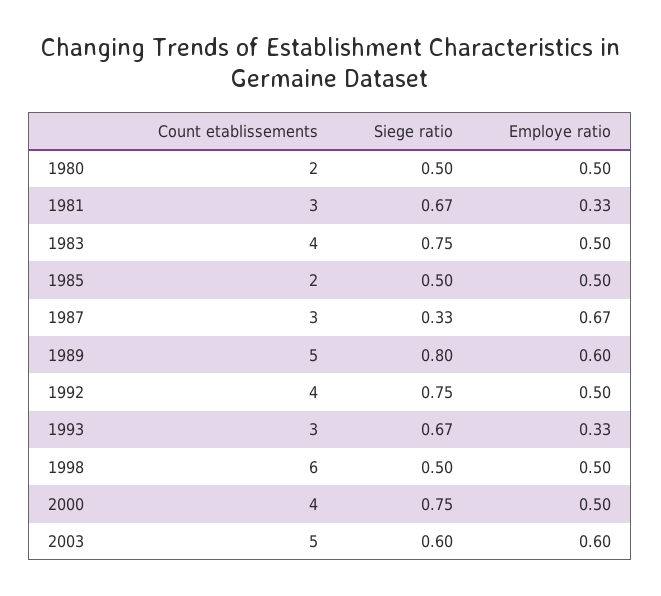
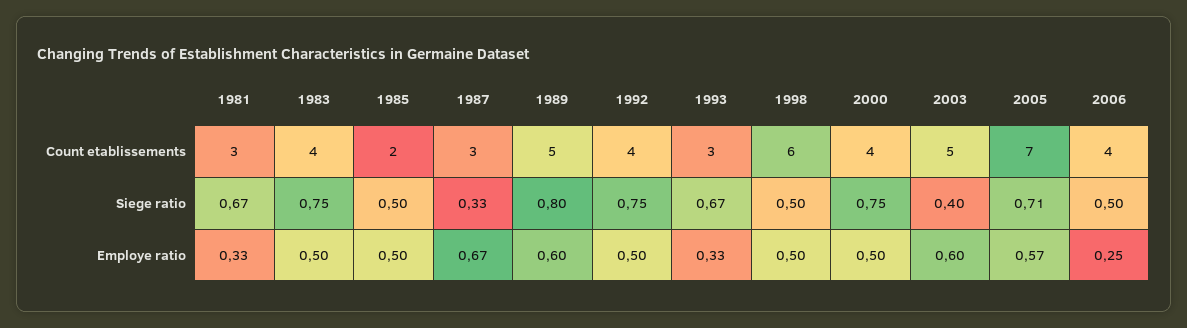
Count etablissements, 1980: 2 -> none
Siege ratio, 1980: 0.5 -> none
Employe ratio, 1980: 0.5 -> none
Siege ratio, 2003: 0.6 -> 0.4
Count etablissements, 2005: none -> 7
Count etablissements, 2006: none -> 4
Siege ratio, 2005: none -> 0.71
Siege ratio, 2006: none -> 0.5
Employe ratio, 2005: none -> 0.57
Employe ratio, 2006: none -> 0.25

